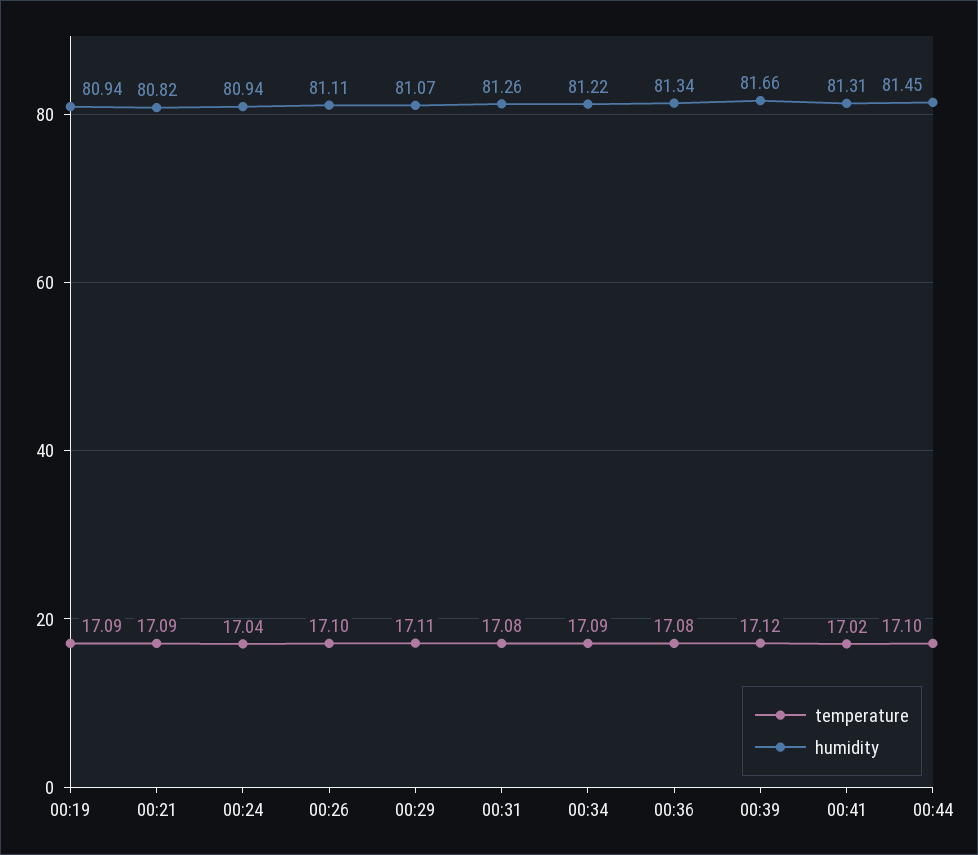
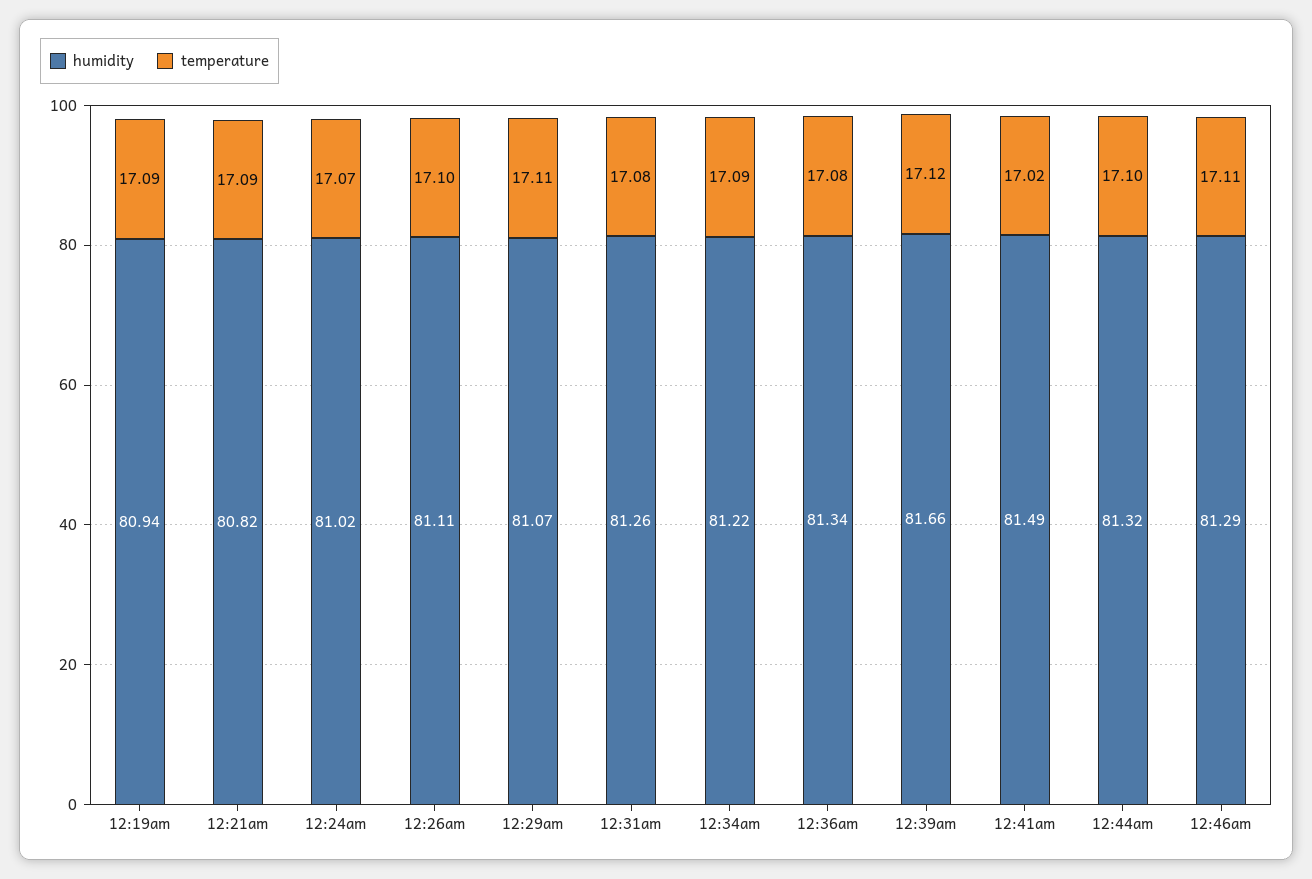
temperature, 00:24: 17.04 -> 17.07
humidity, 00:24: 80.94 -> 81.02
humidity, 00:41: 81.31 -> 81.49
humidity, 00:44: 81.45 -> 81.32
humidity, 12:46am: none -> 81.29
temperature, 12:46am: none -> 17.11

